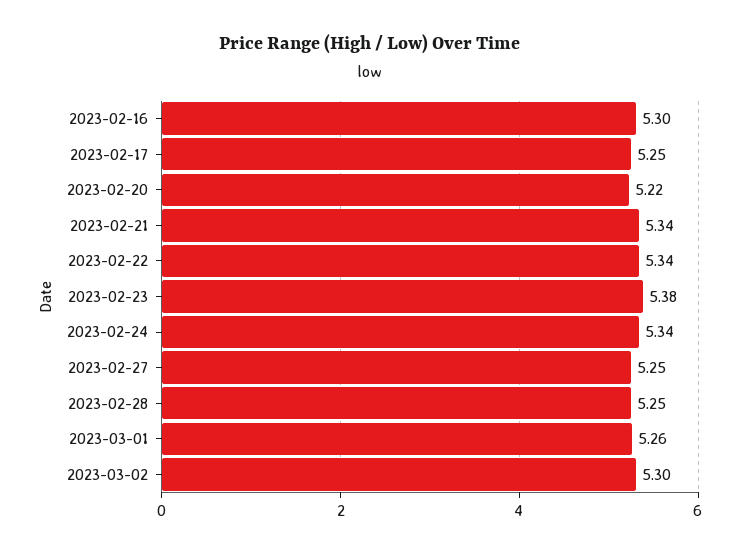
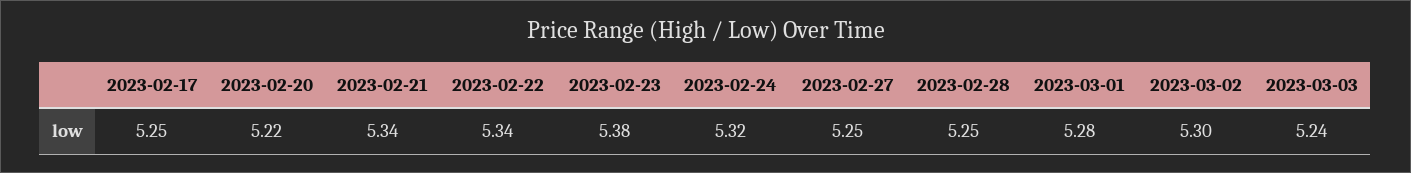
2023-02-16: 5.3 -> none
2023-02-24: 5.34 -> 5.32
2023-03-01: 5.26 -> 5.28
2023-03-03: none -> 5.24

